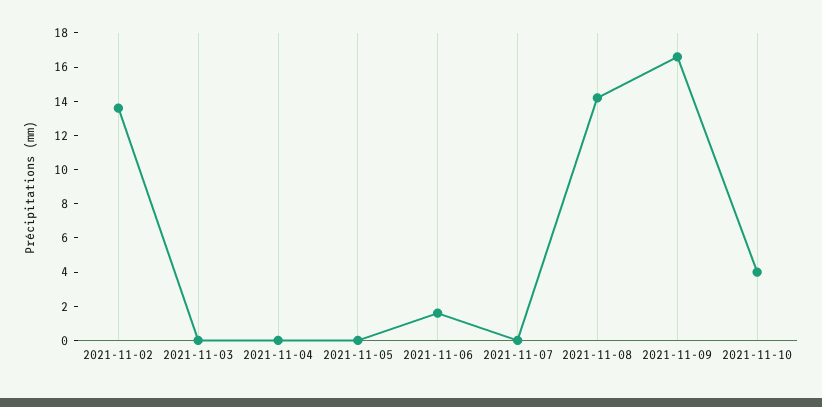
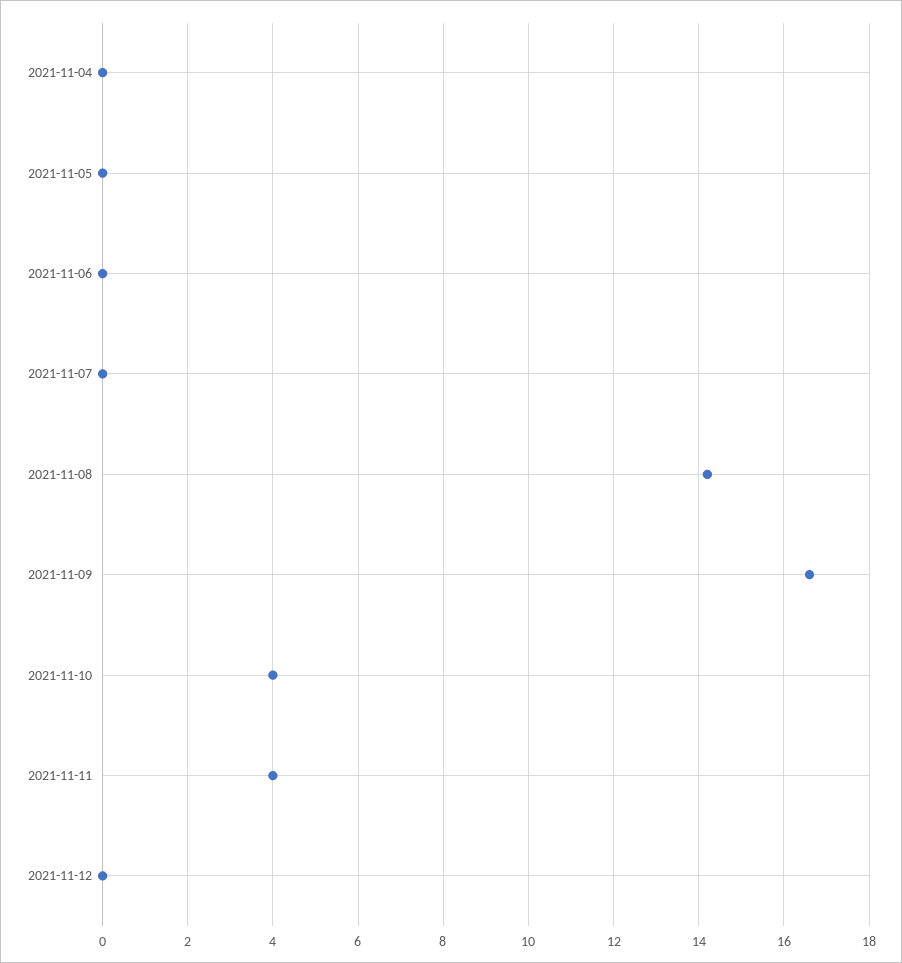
2021-11-02: 13.5 -> none
2021-11-03: 0 -> none
2021-11-06: 1.5 -> 0
2021-11-11: none -> 4
2021-11-12: none -> 0

